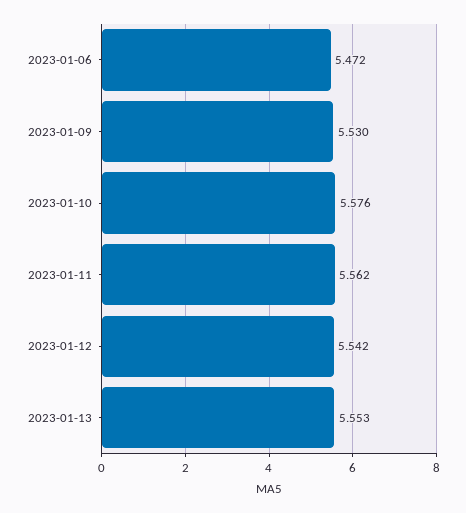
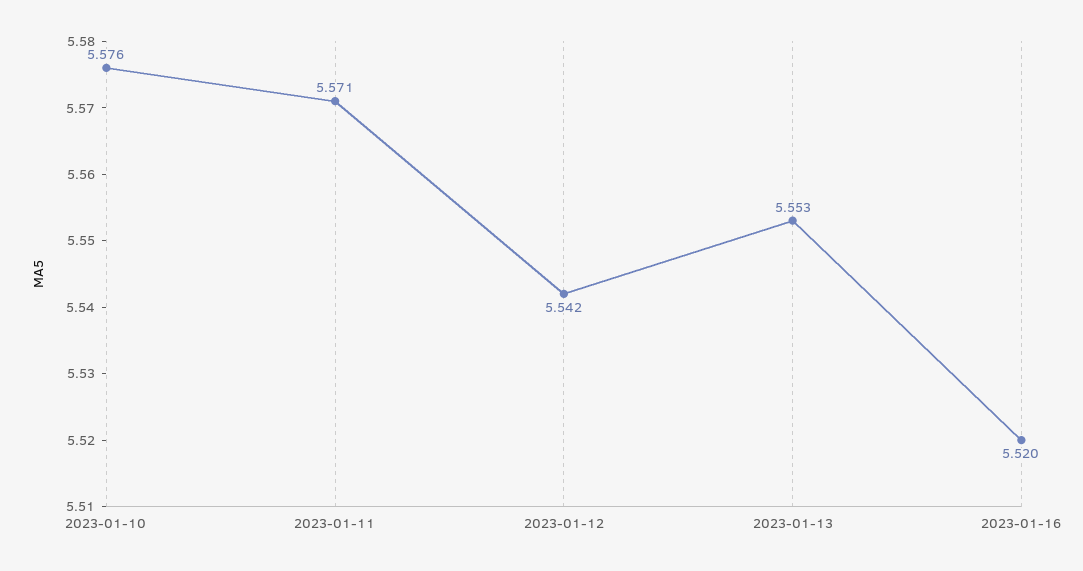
2023-01-06: 5.472 -> none
2023-01-09: 5.53 -> none
2023-01-11: 5.562 -> 5.571
2023-01-16: none -> 5.52

